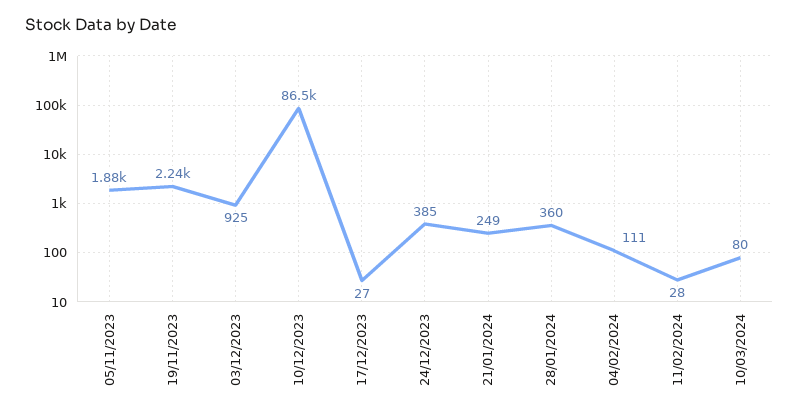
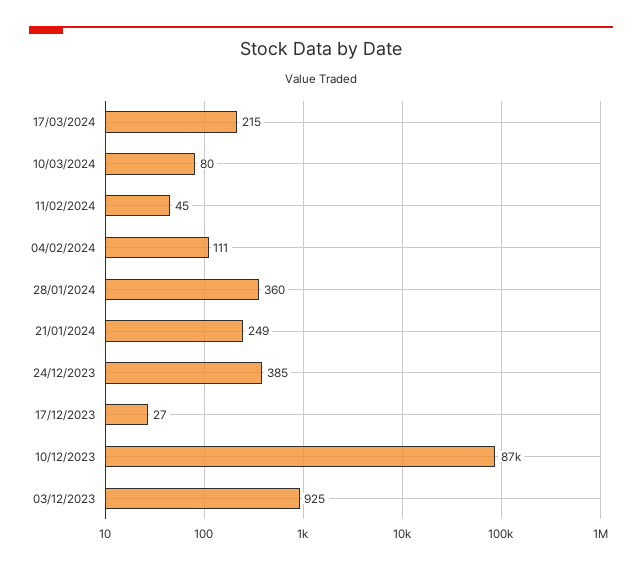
05/11/2023: 1880 -> none
19/11/2023: 2240 -> none
11/02/2024: 28 -> 45
17/03/2024: none -> 215

